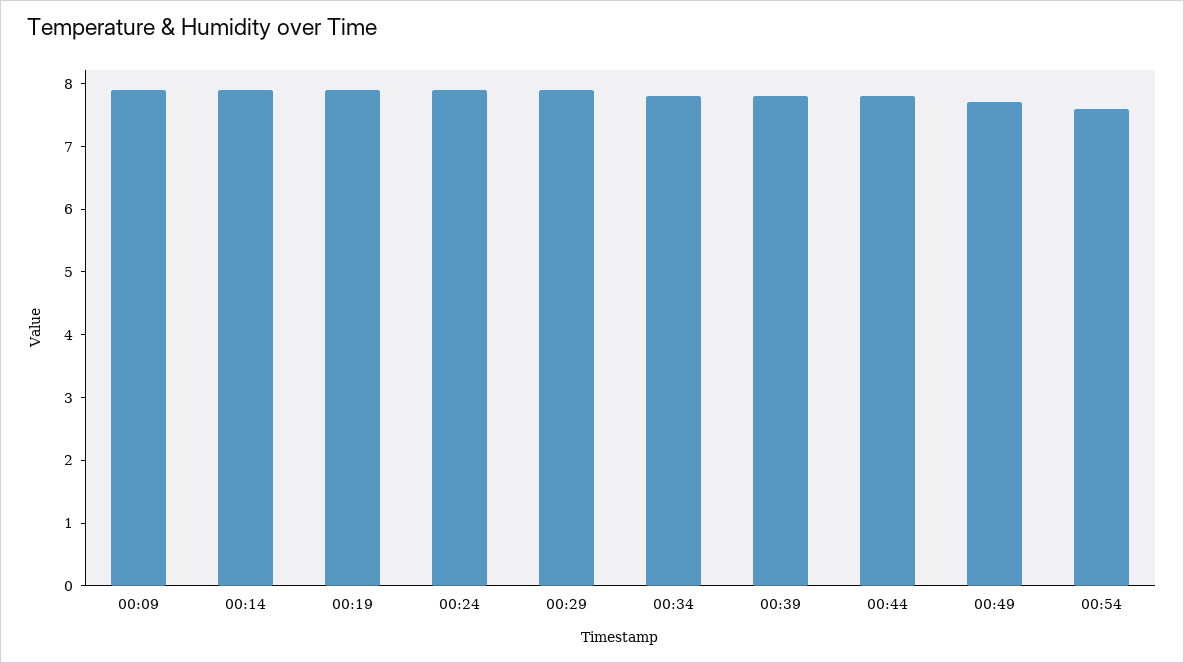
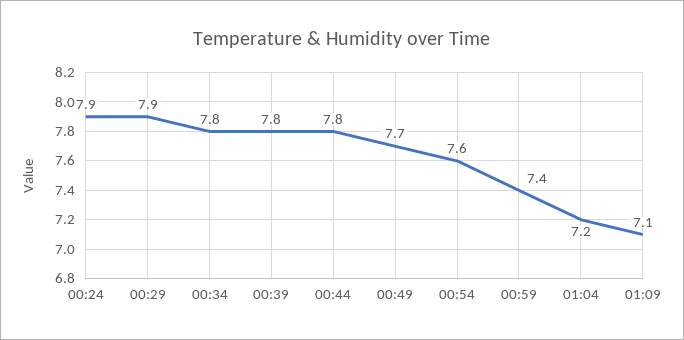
00:09: 8 -> none
00:14: 8 -> none
00:19: 8 -> none
00:59: none -> 7.4
01:04: none -> 7.2
01:09: none -> 7.1

